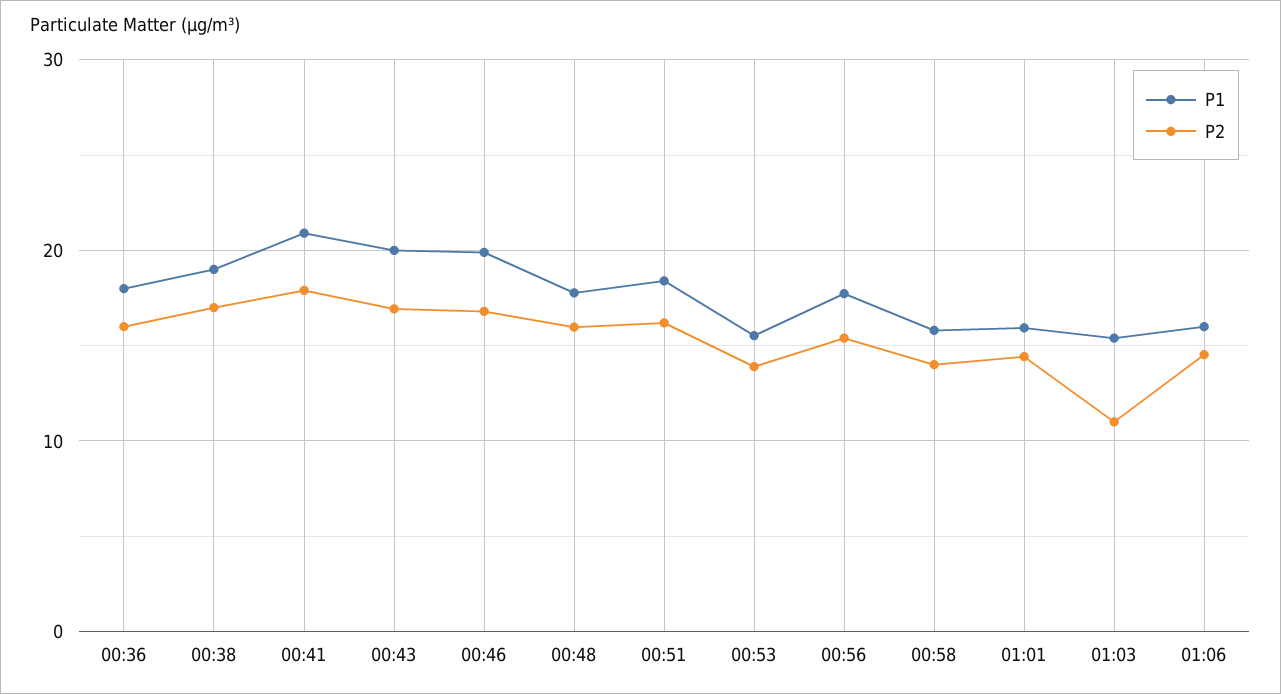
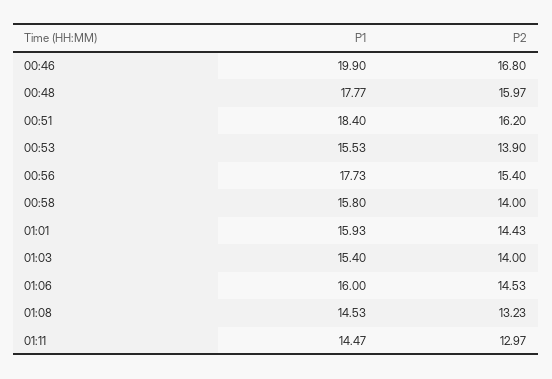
P1, 00:36: 18 -> none
P2, 00:36: 16 -> none
P1, 00:38: 19 -> none
P2, 00:38: 17 -> none
P1, 00:41: 21 -> none
P2, 00:41: 18 -> none
P1, 00:43: 20 -> none
P2, 00:43: 17 -> none
P2, 01:03: 11 -> 14
P1, 01:08: none -> 14.53
P2, 01:08: none -> 13.23
P1, 01:11: none -> 14.47
P2, 01:11: none -> 12.97

